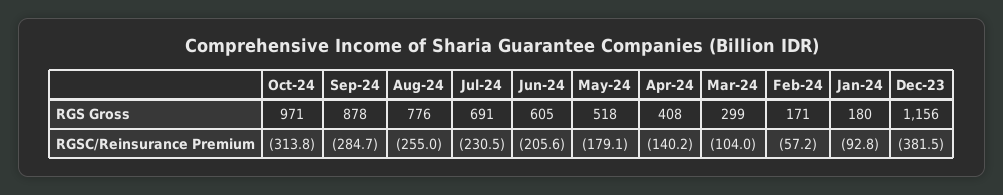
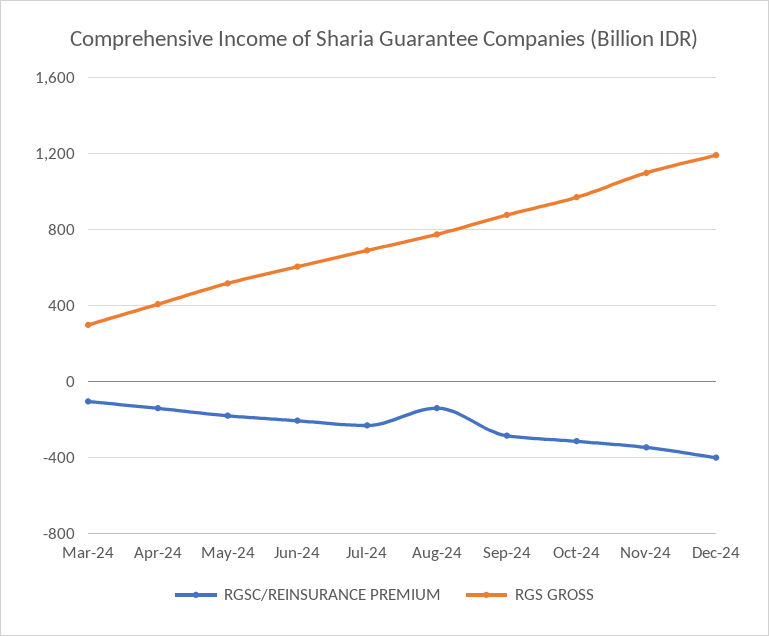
RGS Gross, Feb-24: 171 -> none
RGS Gross, Jan-24: 180 -> none
RGS Gross, Dec-23: 1156 -> none
RGSC/Reinsurance Premium, Aug-24: -255 -> -150
RGSC/Reinsurance Premium, Feb-24: -57.2 -> none
RGSC/Reinsurance Premium, Jan-24: -92.8 -> none
RGSC/Reinsurance Premium, Dec-23: -381.5 -> none
RGSC/Reinsurance Premium, Nov-24: none -> -350
RGS Gross, Nov-24: none -> 1100
RGSC/Reinsurance Premium, Dec-24: none -> -400
RGS Gross, Dec-24: none -> 1200

